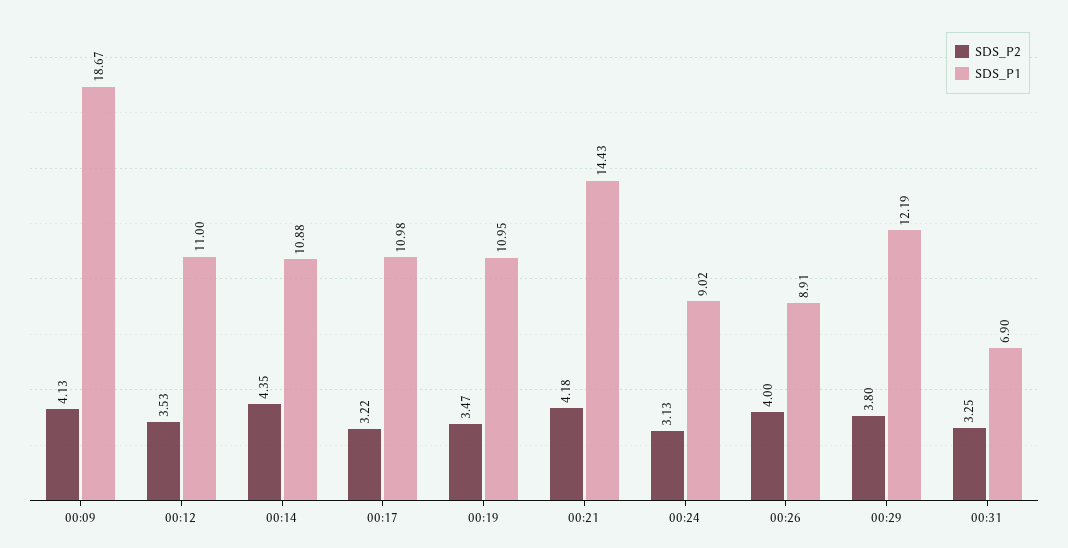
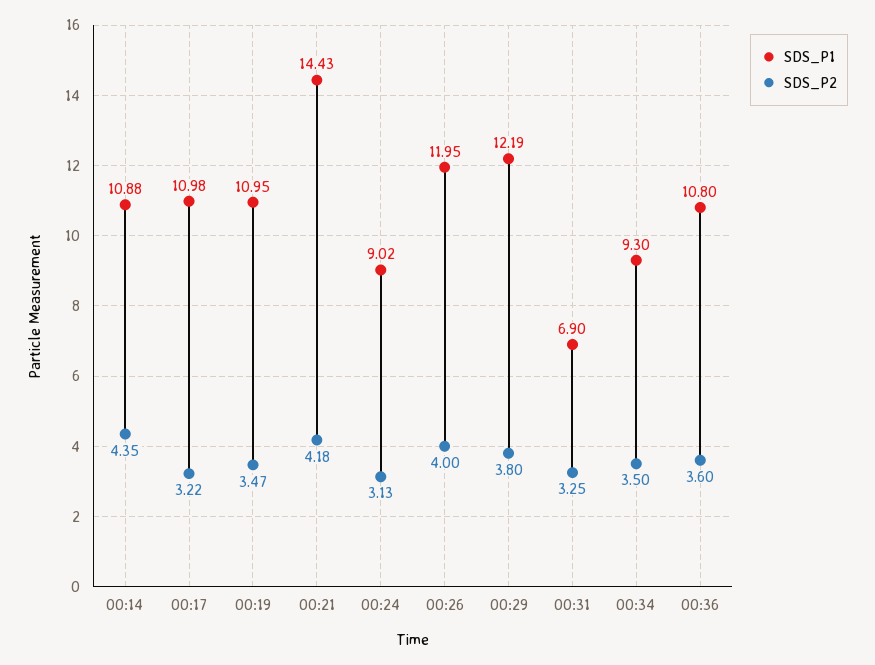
SDS_P2, 00:09: 4.13 -> none
SDS_P1, 00:09: 18.67 -> none
SDS_P2, 00:12: 3.53 -> none
SDS_P1, 00:12: 11 -> none
SDS_P1, 00:26: 8.91 -> 11.95
SDS_P1, 00:34: none -> 9.3
SDS_P2, 00:34: none -> 3.5
SDS_P1, 00:36: none -> 10.8
SDS_P2, 00:36: none -> 3.6

